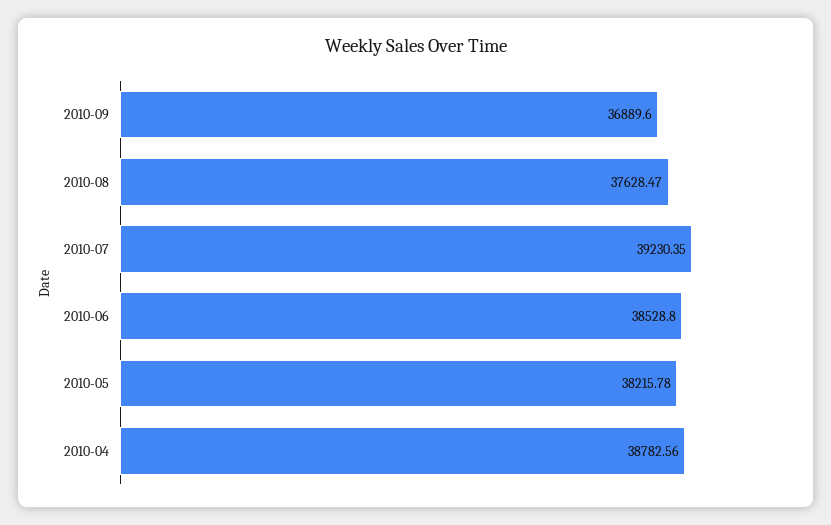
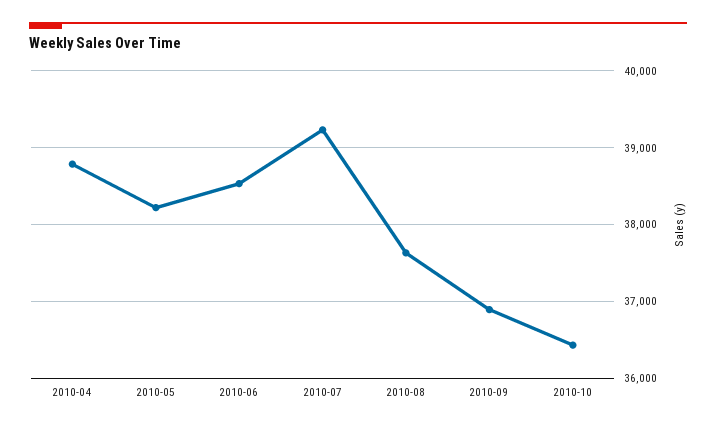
2010-10: none -> 36400

